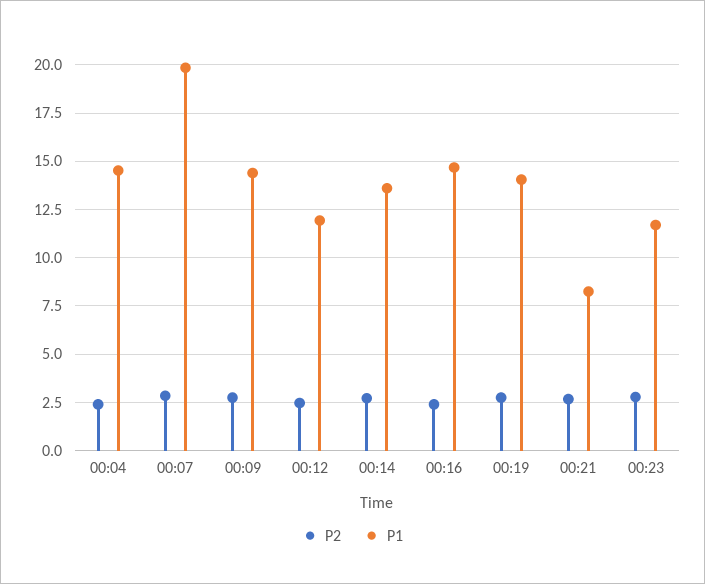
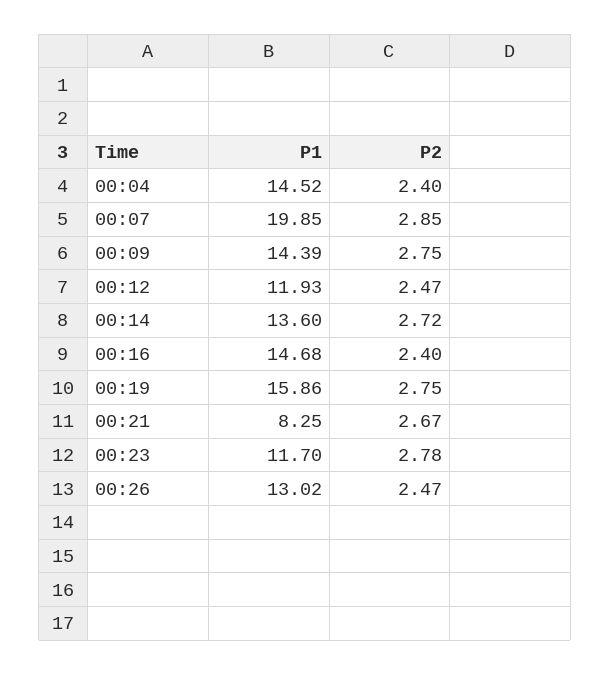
P1, 00:19: 14 -> 15.86
P1, 00:26: none -> 13.02
P2, 00:26: none -> 2.47

